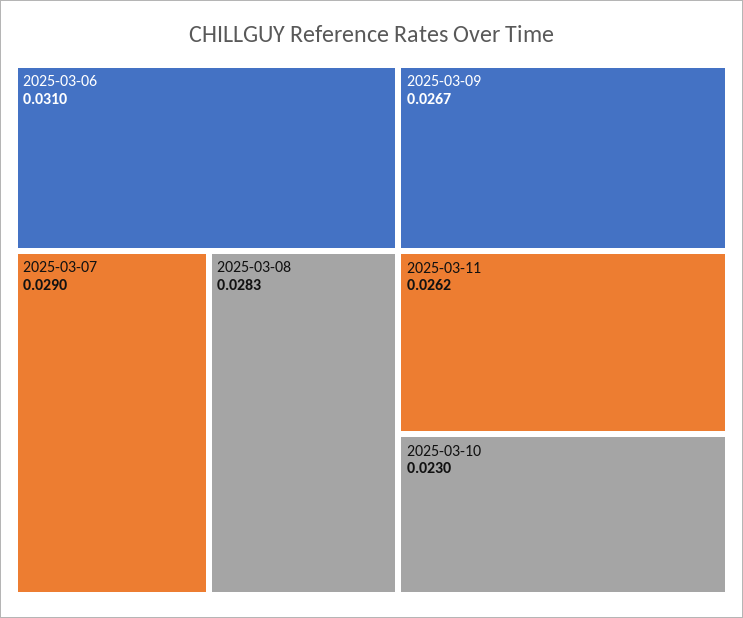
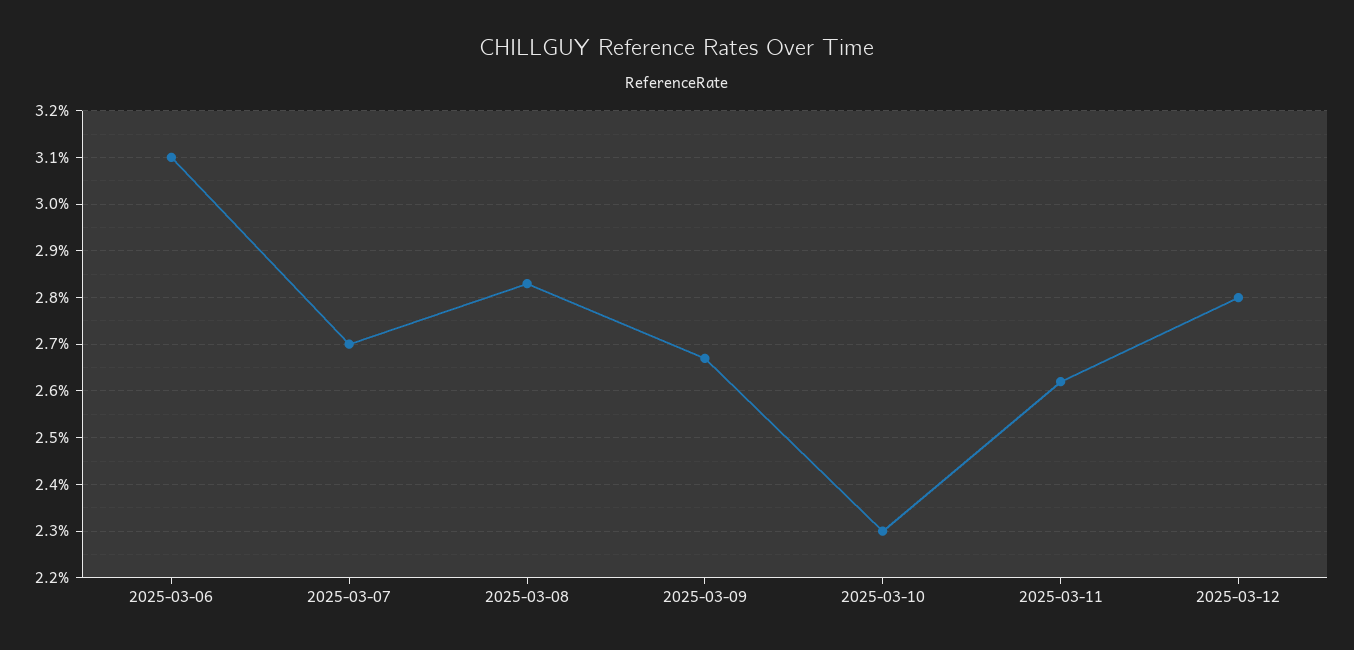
2025-03-07: 0.029 -> 0.027
2025-03-12: none -> 0.028

